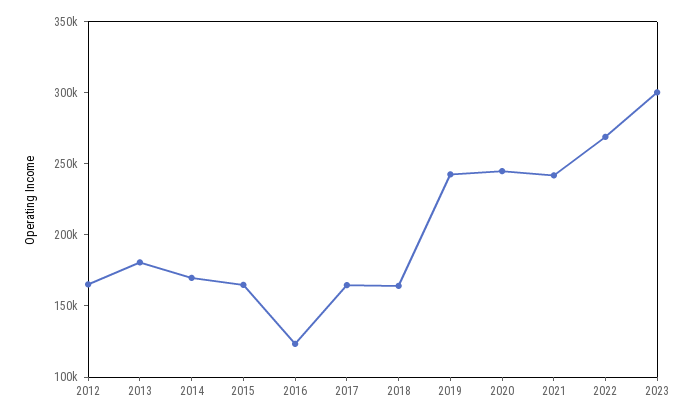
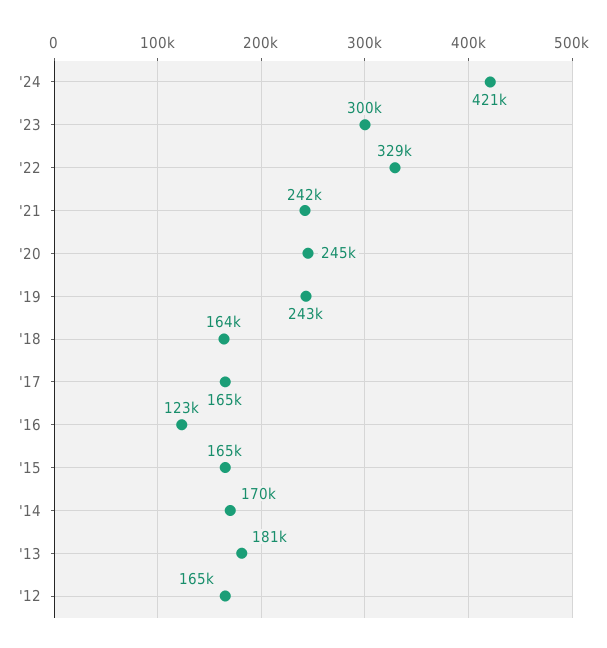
2022: 270000 -> 329000
'24: none -> 421000

